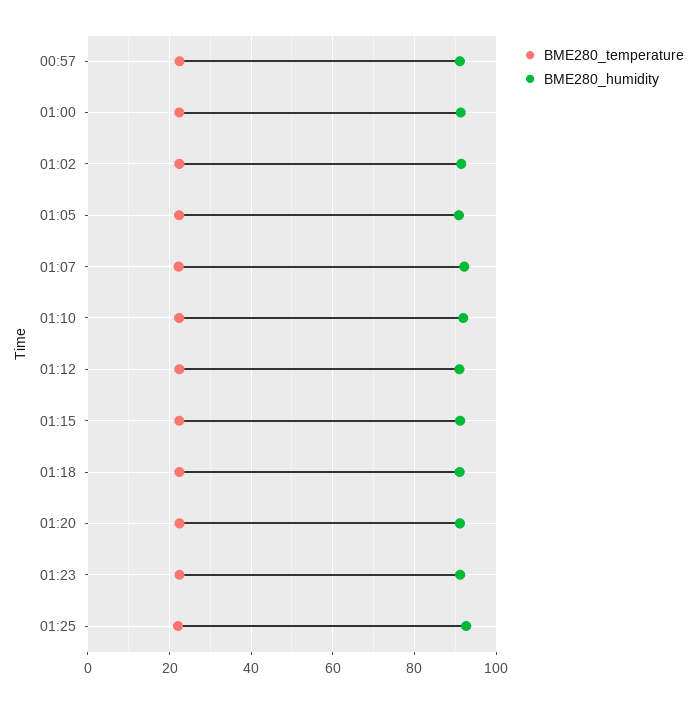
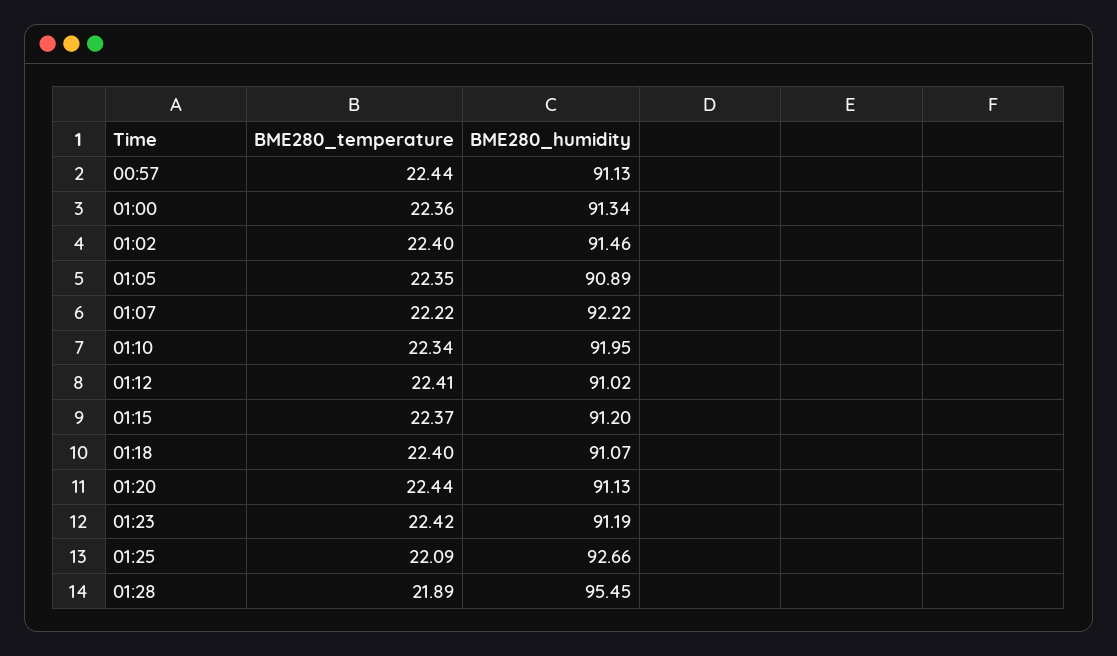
BME280_temperature, 01:28: none -> 21.89
BME280_humidity, 01:28: none -> 95.45

